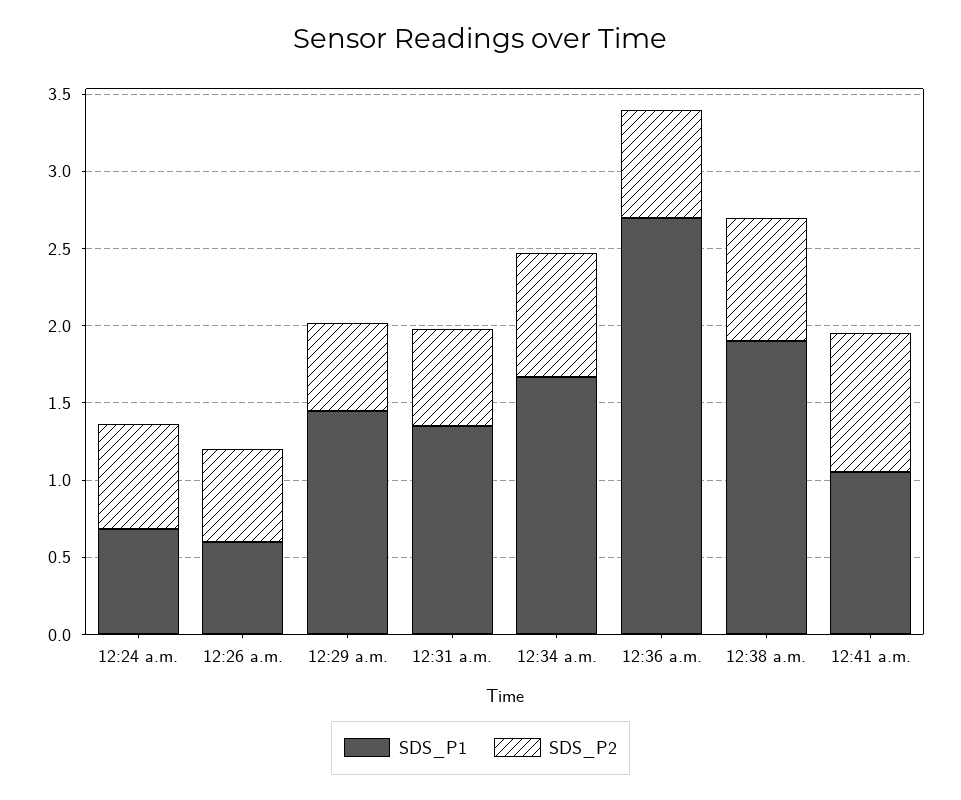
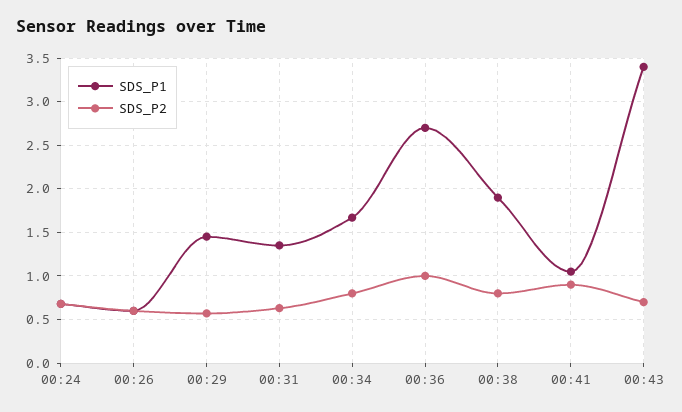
SDS_P2, 12:36 a.m.: 0.7 -> 1
SDS_P1, 00:43: none -> 3.4
SDS_P2, 00:43: none -> 0.7

